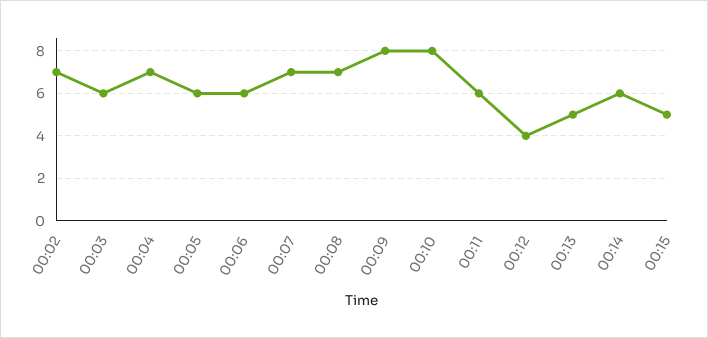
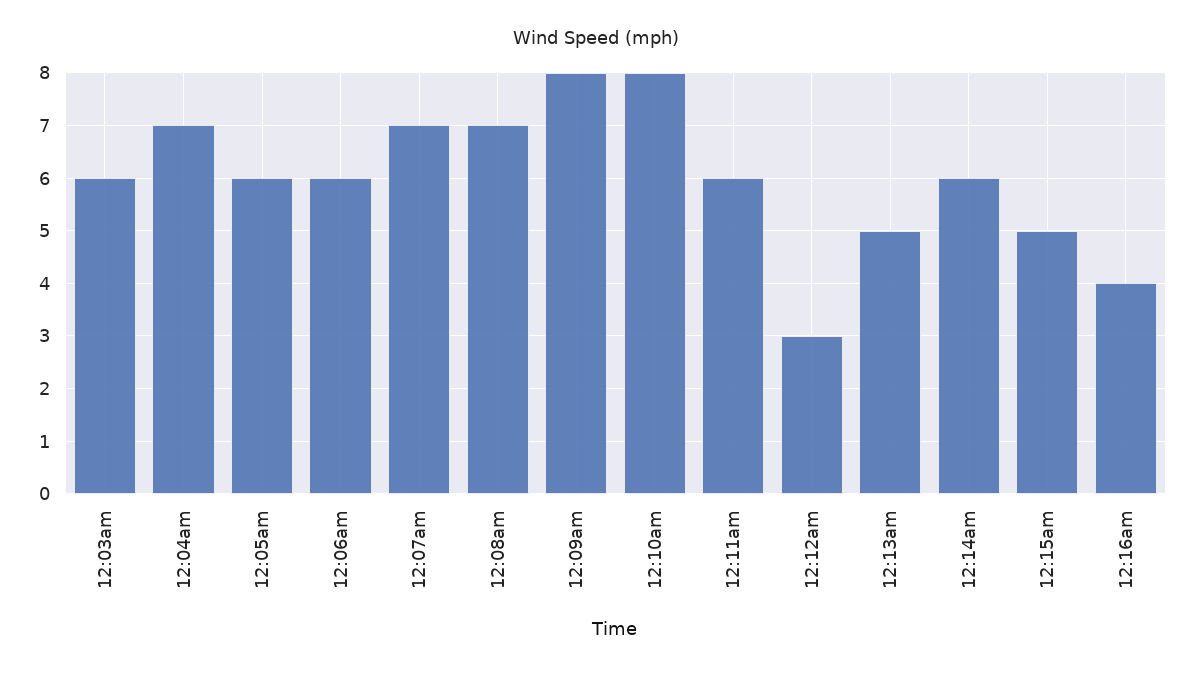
00:02: 7 -> none
00:12: 4 -> 3
12:16am: none -> 4

